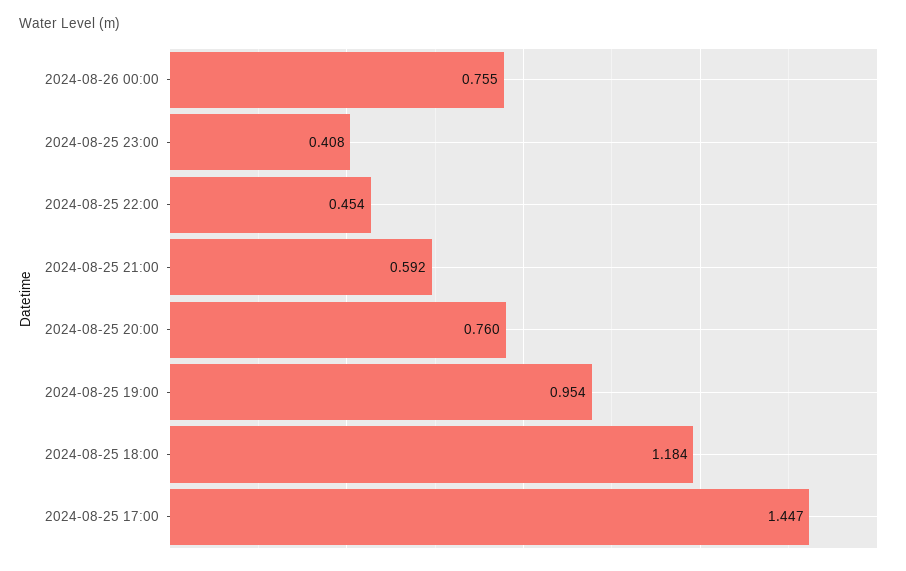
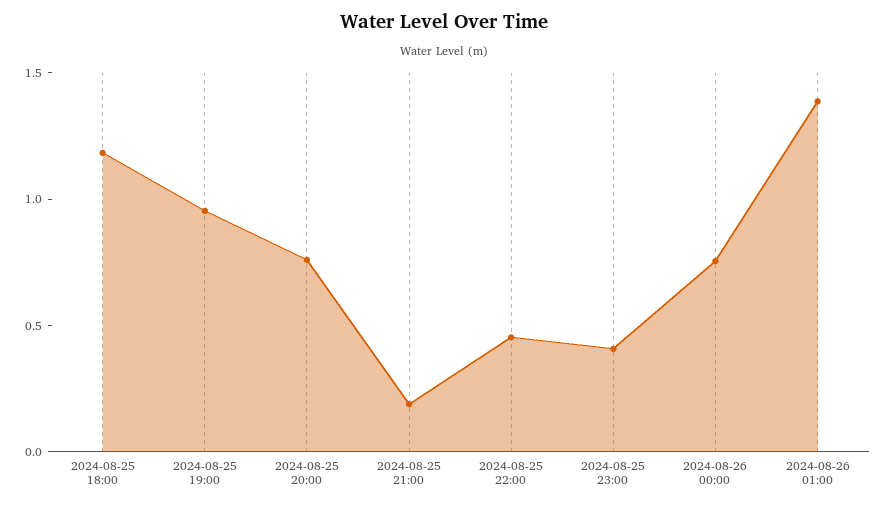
2024-08-25 21:00: 0.592 -> 0.2
2024-08-25 17:00: 1.447 -> none
2024-08-26 01:00: none -> 1.4

